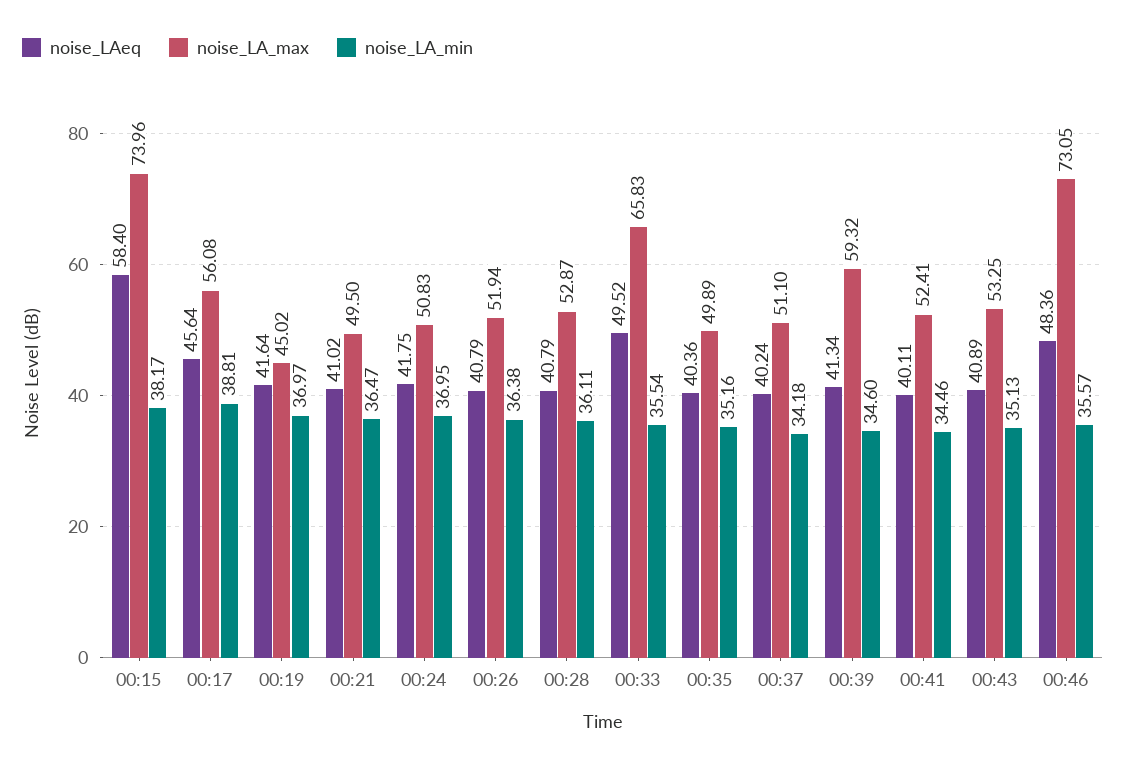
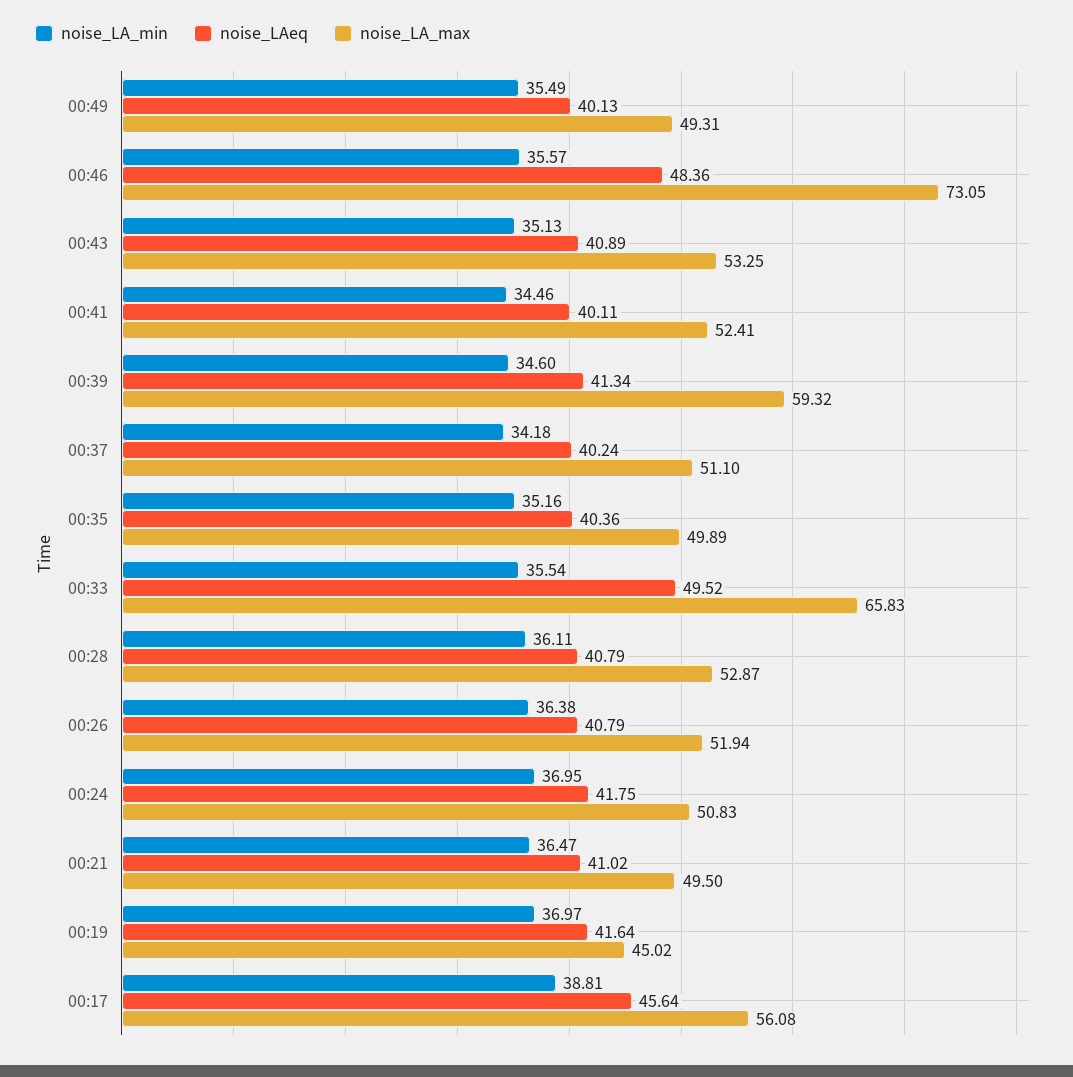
noise_LAeq, 00:15: 58.4 -> none
noise_LA_max, 00:15: 73.96 -> none
noise_LA_min, 00:15: 38.17 -> none
noise_LA_min, 00:49: none -> 35.49
noise_LAeq, 00:49: none -> 40.13
noise_LA_max, 00:49: none -> 49.31

